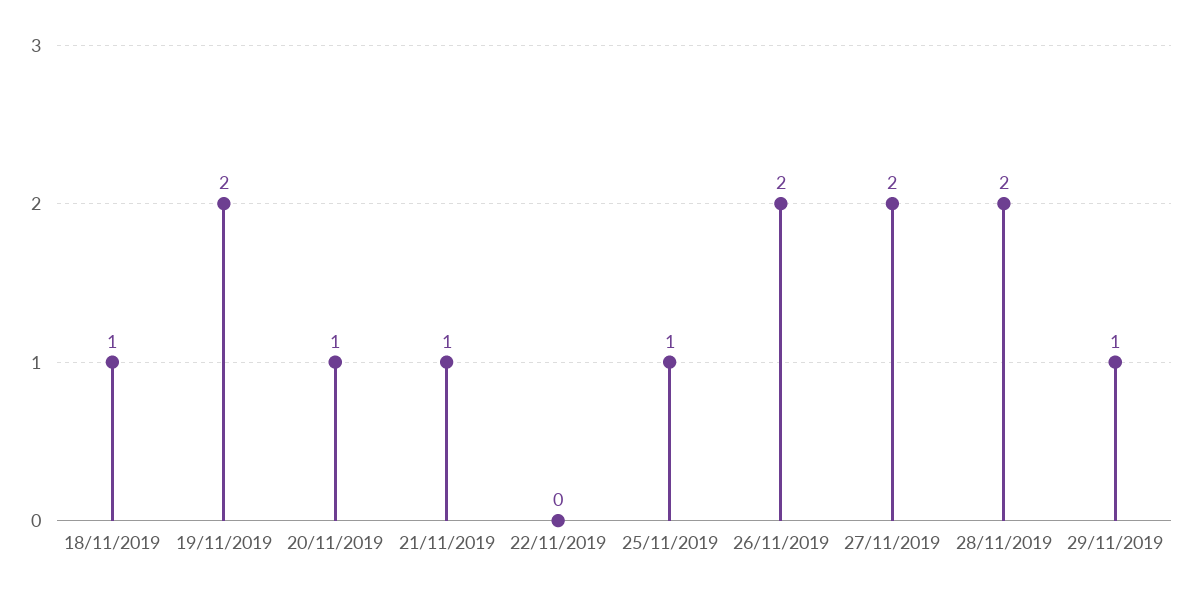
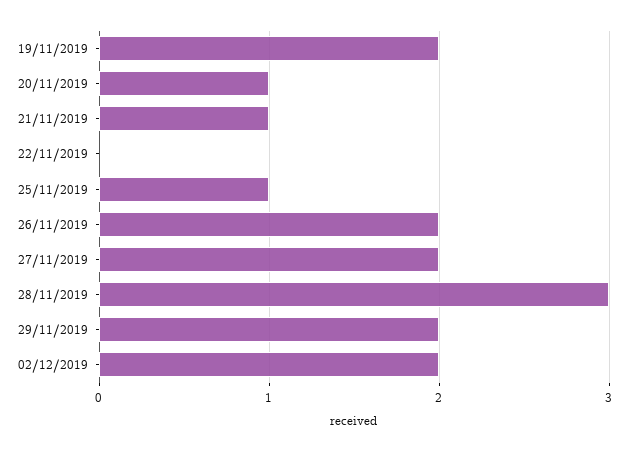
18/11/2019: 1 -> none
28/11/2019: 2 -> 3
29/11/2019: 1 -> 2
02/12/2019: none -> 2

